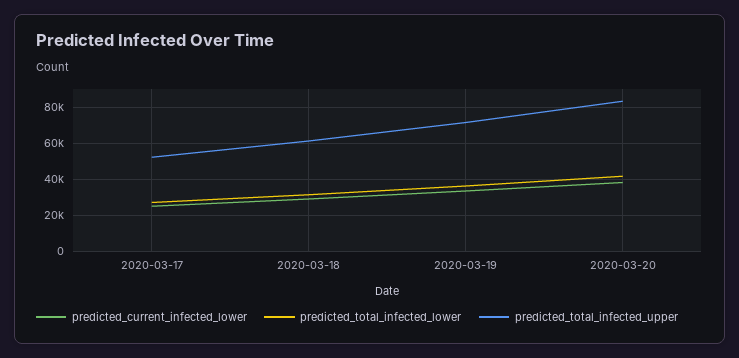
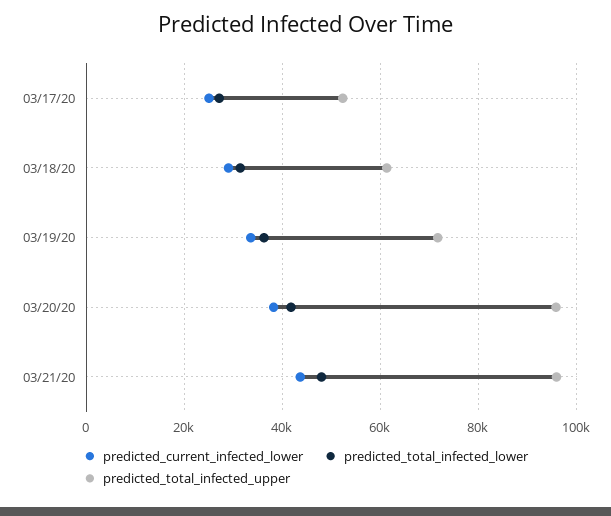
predicted_total_infected_upper, 2020-03-20: 85000 -> 96000
predicted_current_infected_lower, 03/21/20: none -> 44000
predicted_total_infected_lower, 03/21/20: none -> 48000
predicted_total_infected_upper, 03/21/20: none -> 96000

